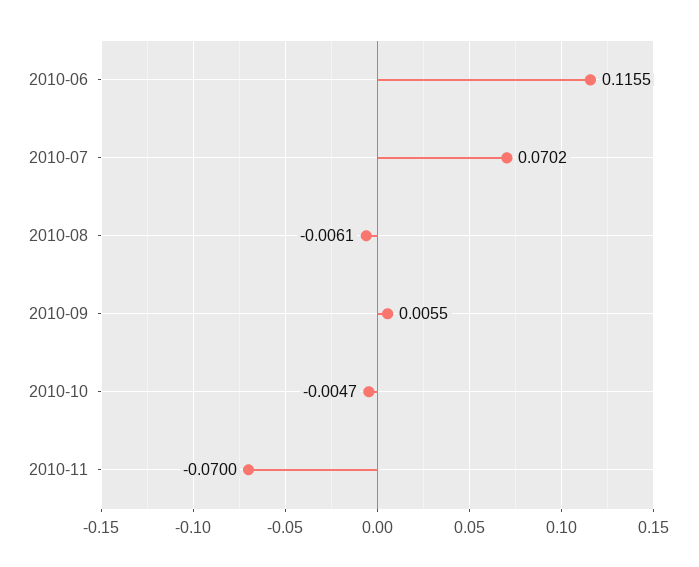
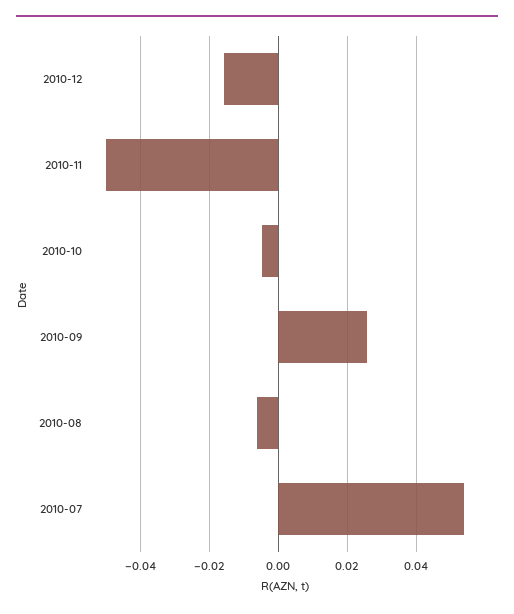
2010-06: 0.1155 -> none
2010-07: 0.0702 -> 0.054
2010-09: 0.0055 -> 0.026
2010-11: -0.07 -> -0.05
2010-12: none -> -0.016

